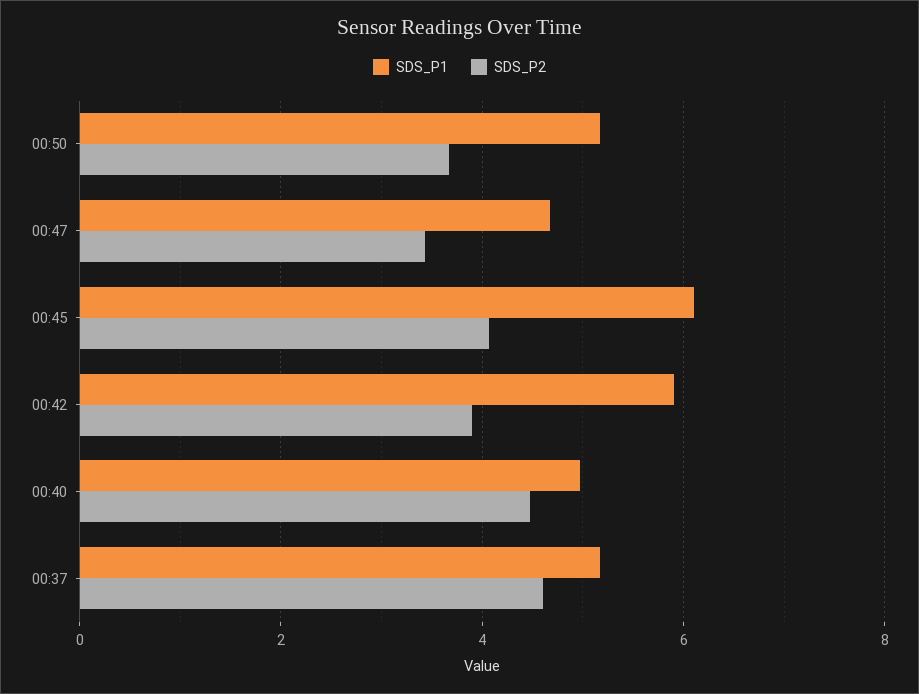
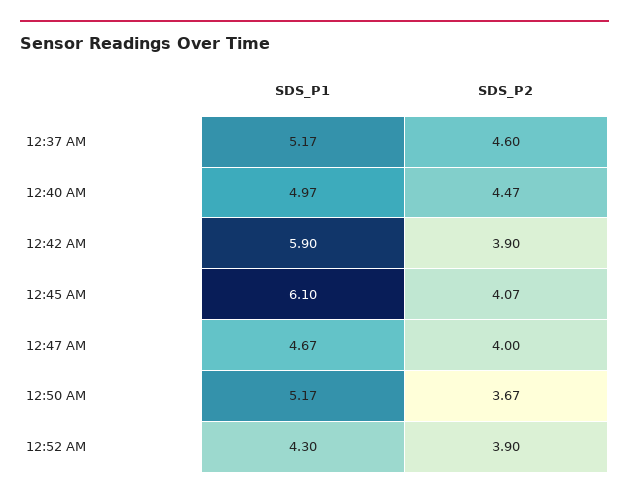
SDS_P2, 00:47: 3.4 -> 4
SDS_P1, 12:52 AM: none -> 4.3
SDS_P2, 12:52 AM: none -> 3.9

